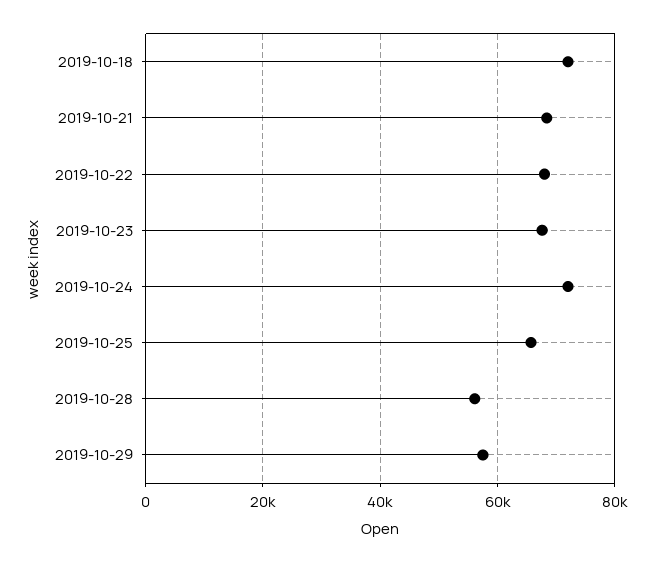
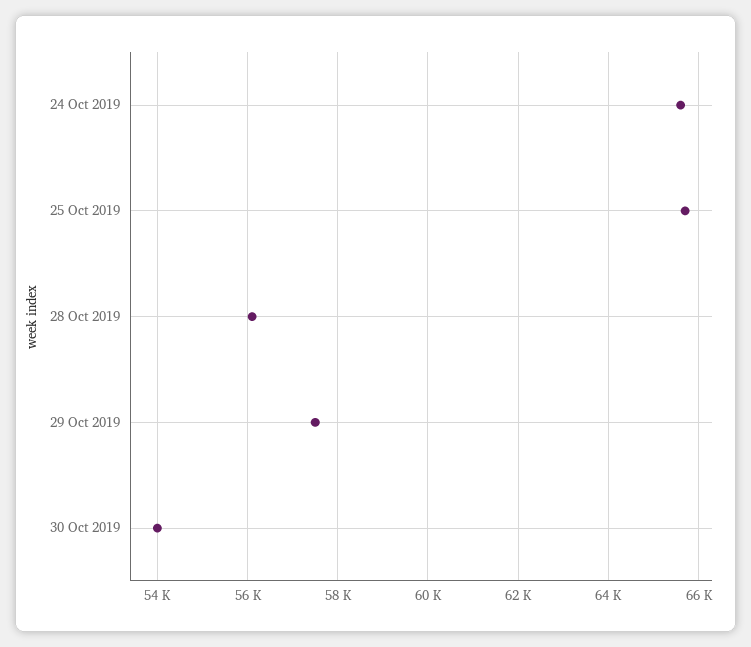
2019-10-18: 72000 -> none
2019-10-21: 68000 -> none
2019-10-22: 68000 -> none
2019-10-23: 68000 -> none
2019-10-24: 72000 -> 65600
30 Oct 2019: none -> 54000

